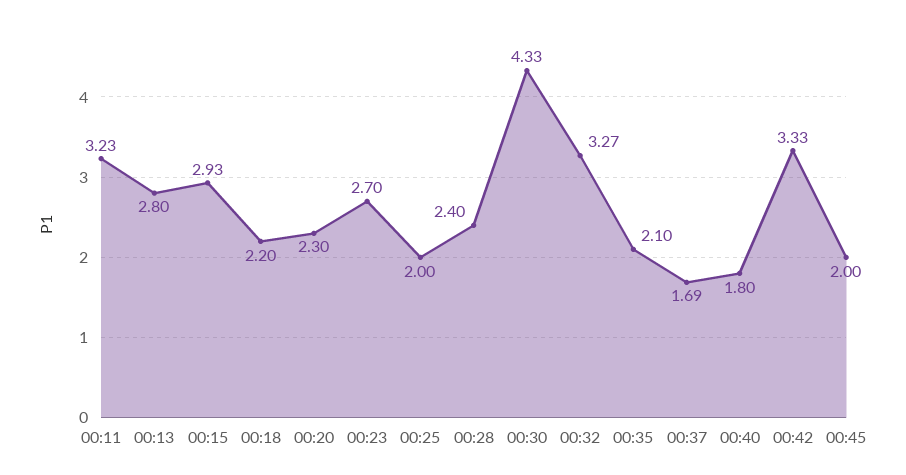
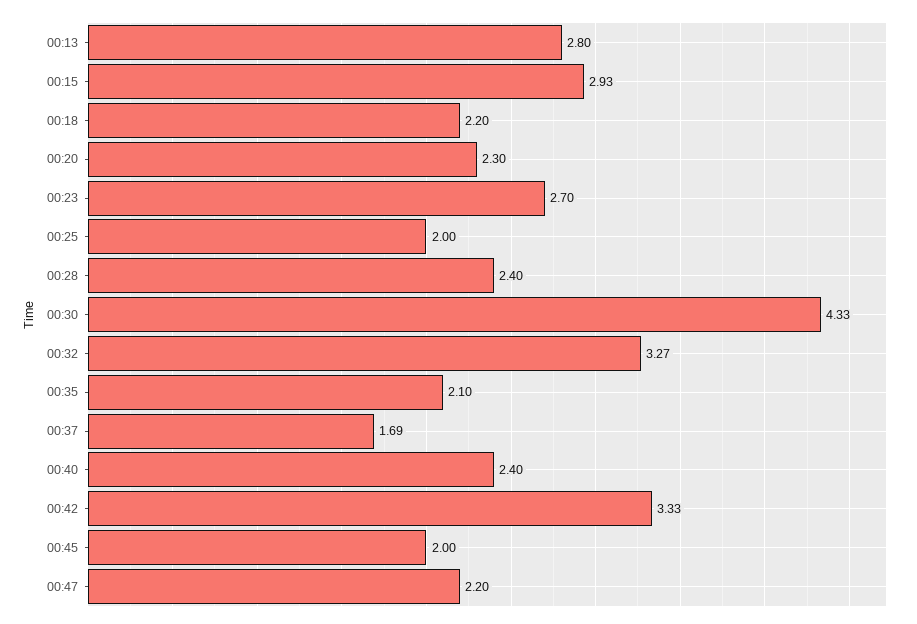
00:11: 3.23 -> none
00:40: 1.8 -> 2.4
00:47: none -> 2.2

